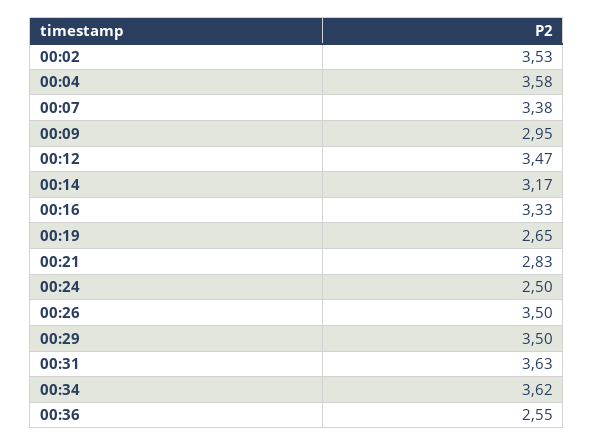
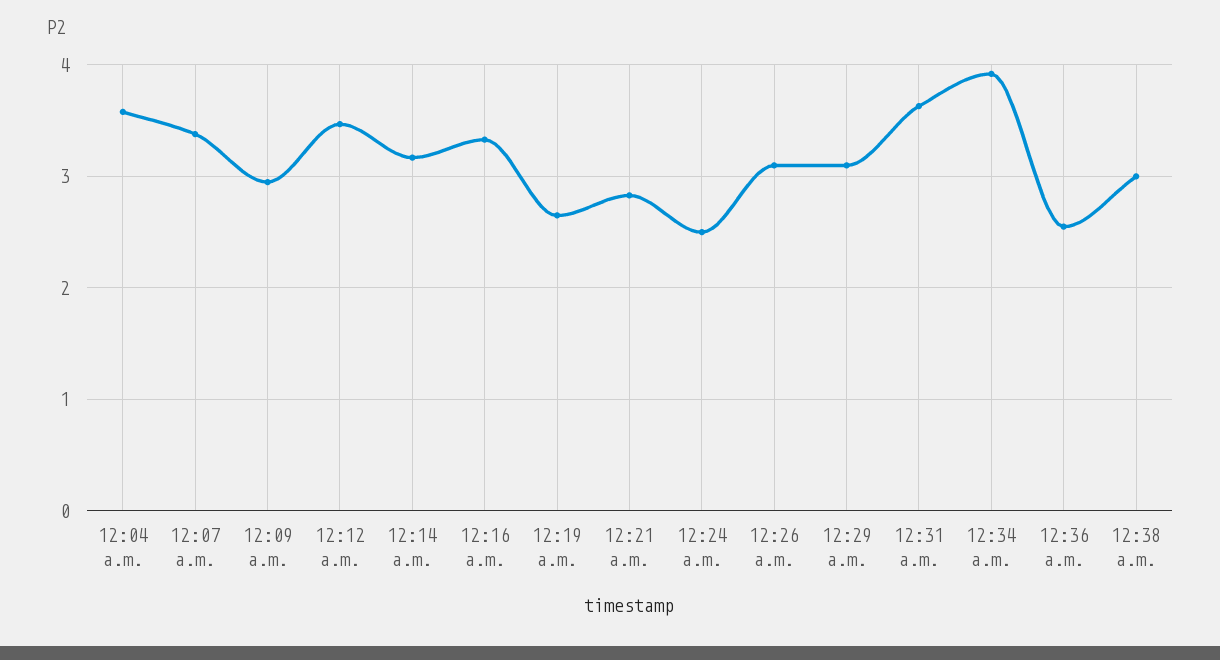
00:02: 3.53 -> none
00:26: 3.5 -> 3.1
00:29: 3.5 -> 3.1
00:34: 3.62 -> 3.9
12:38 a.m.: none -> 3

